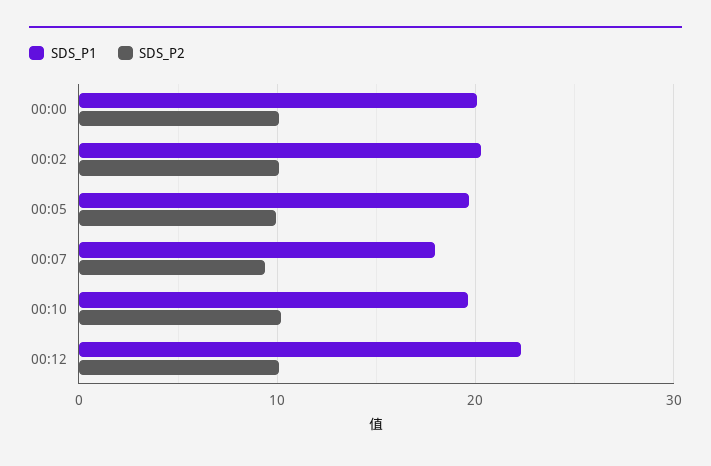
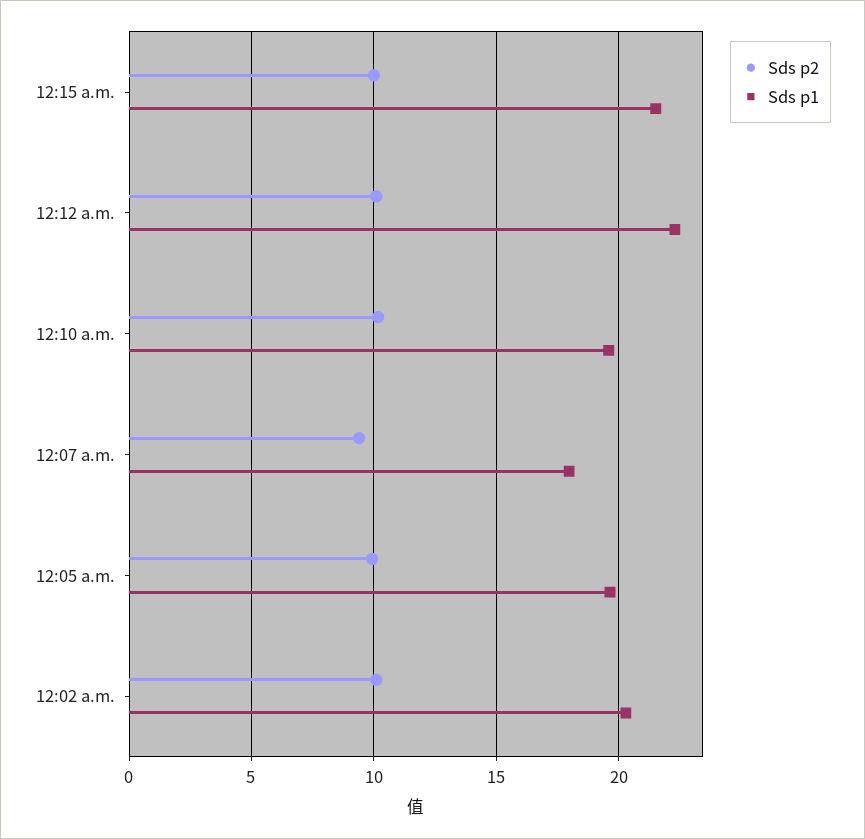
SDS_P1, 00:00: 20 -> none
SDS_P2, 00:00: 10 -> none
SDS_P2, 12:15 a.m.: none -> 10
SDS_P1, 12:15 a.m.: none -> 21.5

